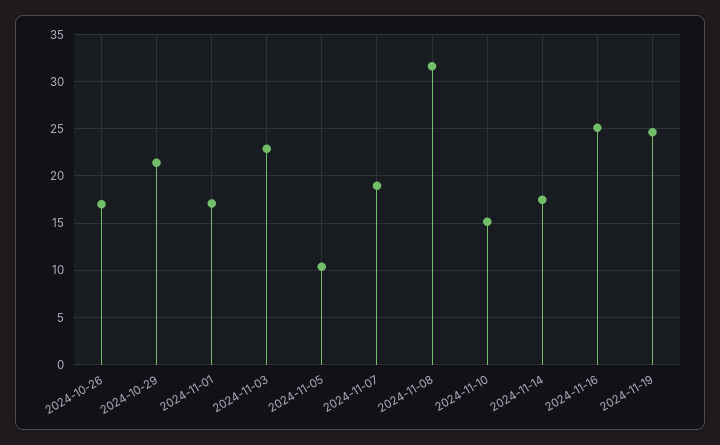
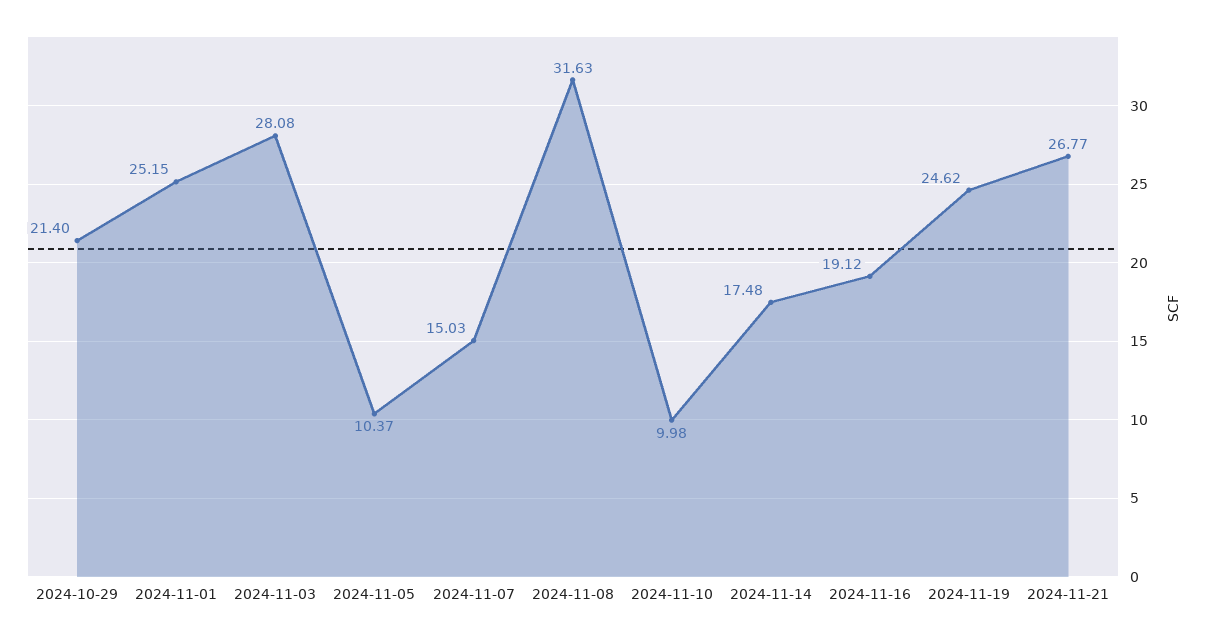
2024-10-26: 17 -> none
2024-11-01: 17 -> 25.15
2024-11-03: 23 -> 28.08
2024-11-07: 19 -> 15.03
2024-11-10: 15 -> 9.98
2024-11-16: 25 -> 19.12
2024-11-21: none -> 26.77

